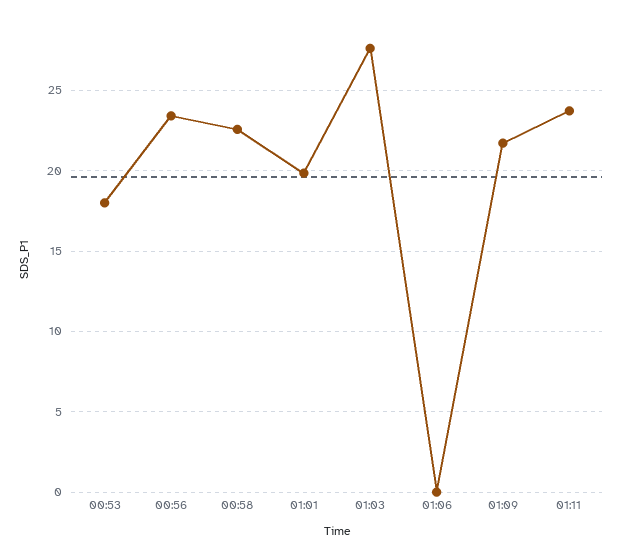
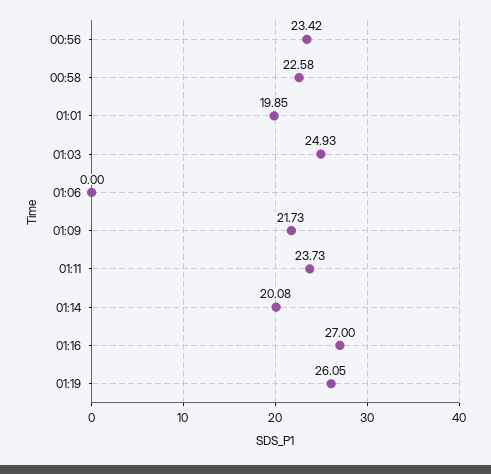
00:53: 18 -> none
01:03: 27.5 -> 24.93
01:14: none -> 20.08
01:16: none -> 27
01:19: none -> 26.05

